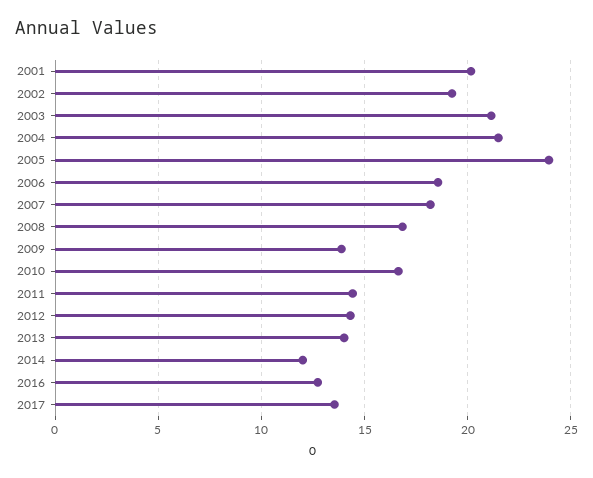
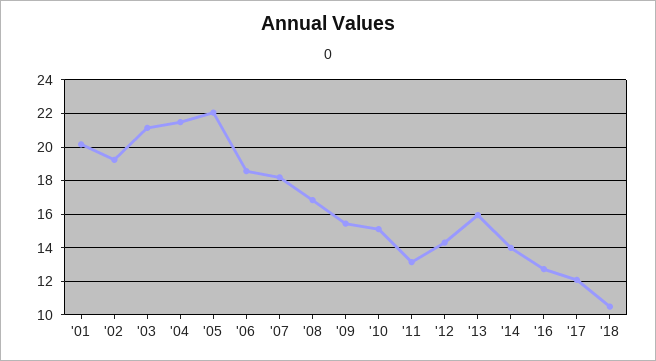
2005: 24 -> 22
2009: 14 -> 15.5
2010: 16.5 -> 15
2011: 14.5 -> 13
2013: 14 -> 16
2014: 12 -> 14
2017: 13.5 -> 12
'18: none -> 10.5

